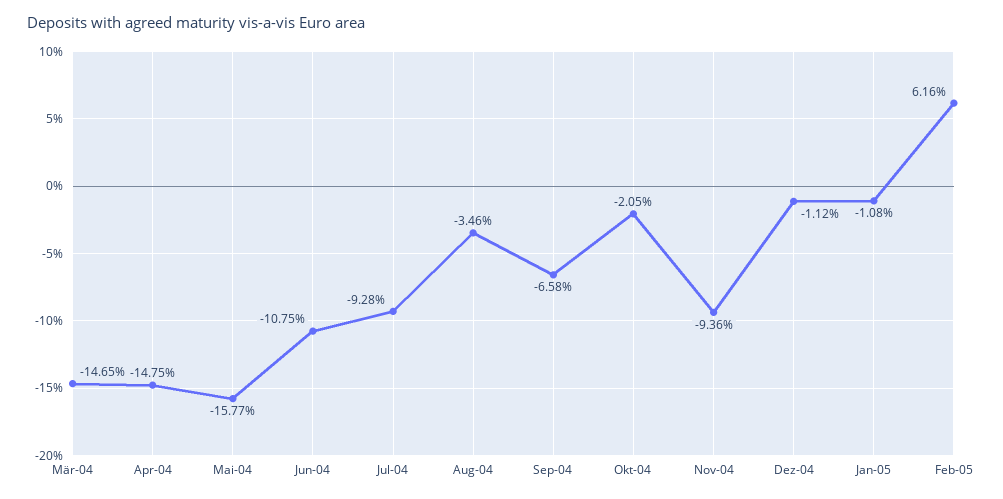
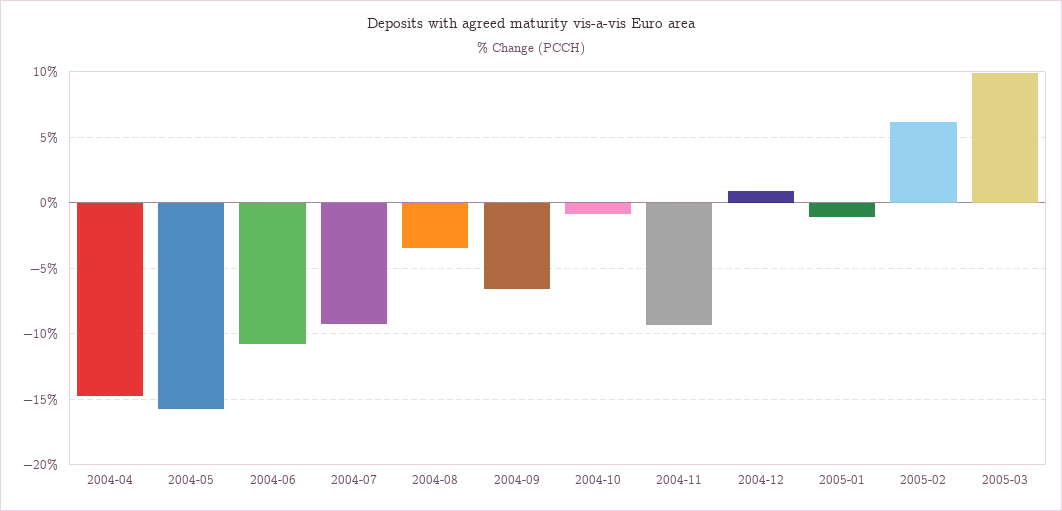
Mär-04: -14.65 -> none
Okt-04: -2.05 -> -1
Dez-04: -1.12 -> 1
2005-03: none -> 10

